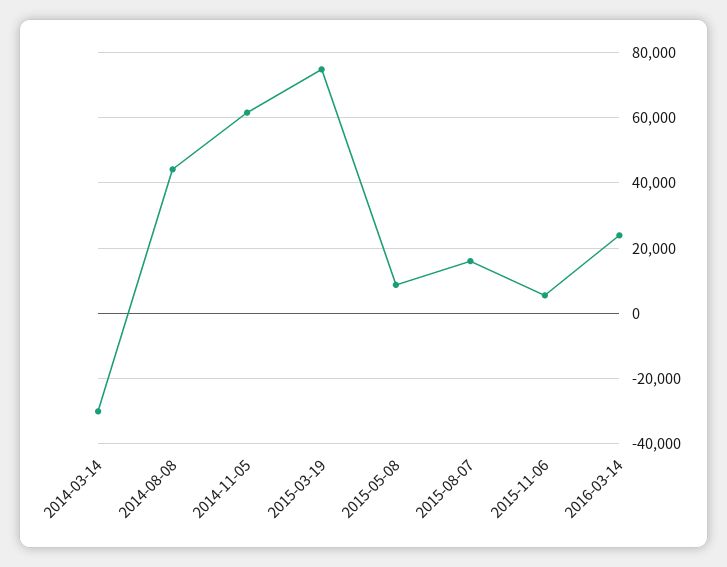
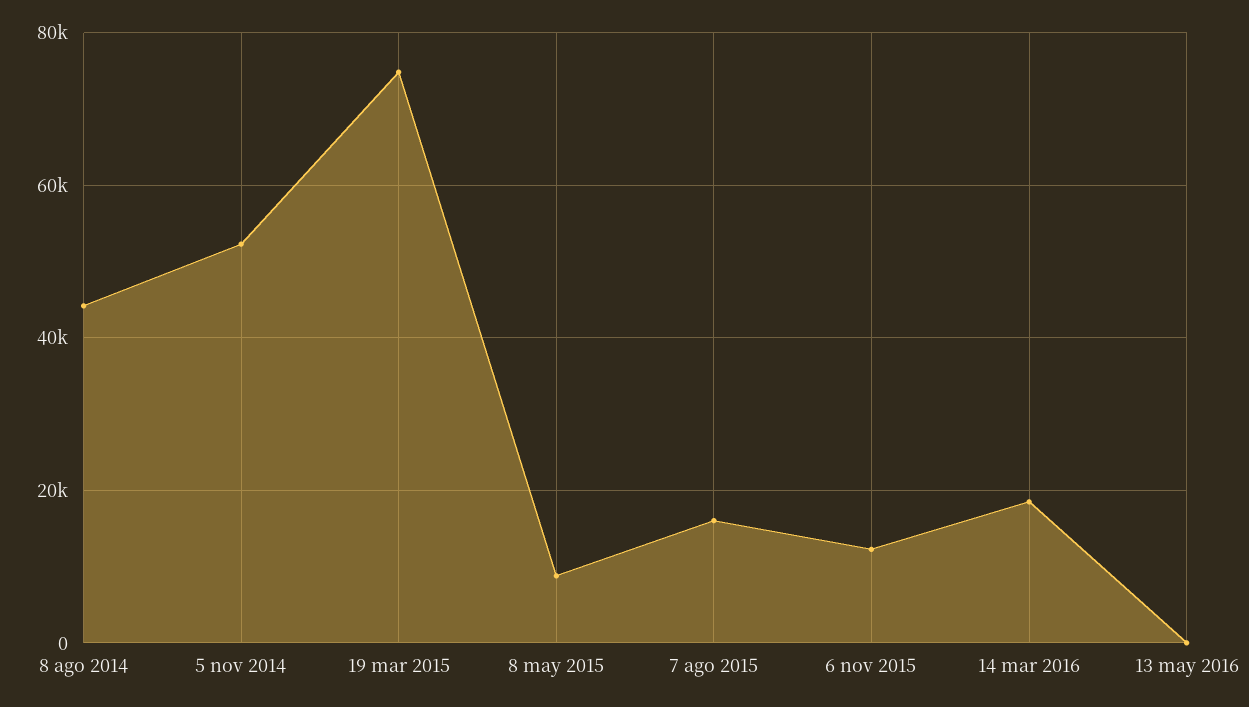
2014-03-14: -30000 -> none
2014-11-05: 62000 -> 52000
2015-11-06: 6000 -> 12000
2016-03-14: 24000 -> 18000
13 may 2016: none -> 0

